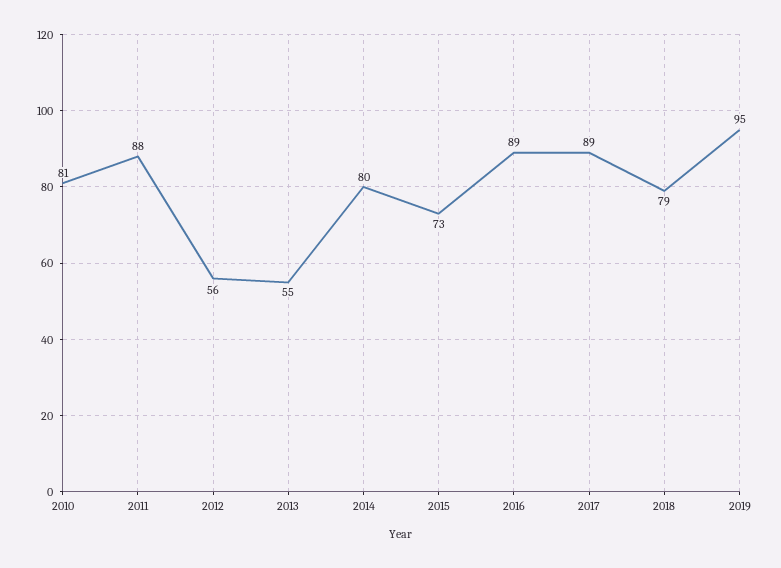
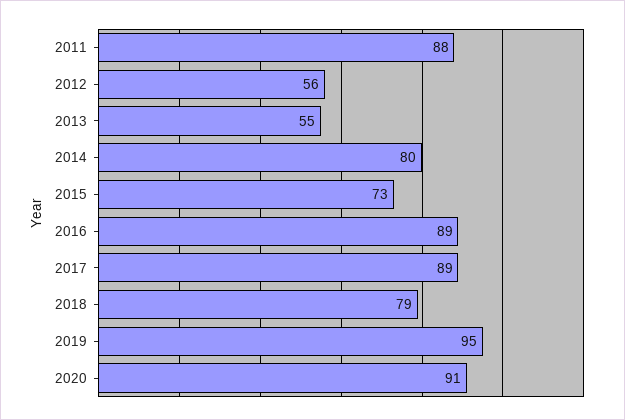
2010: 81 -> none
2020: none -> 91

